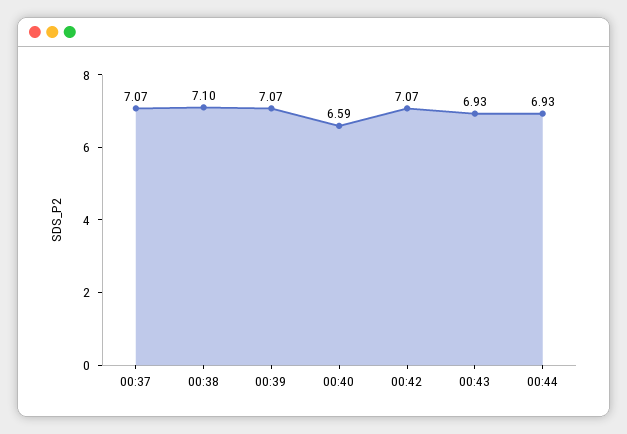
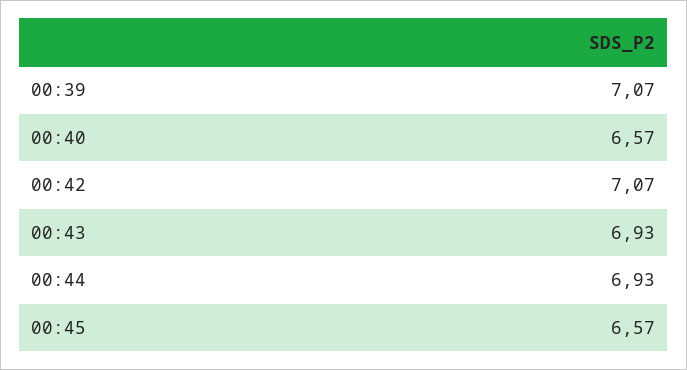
00:37: 7.07 -> none
00:38: 7.1 -> none
00:40: 6.59 -> 6.57
00:45: none -> 6.57

